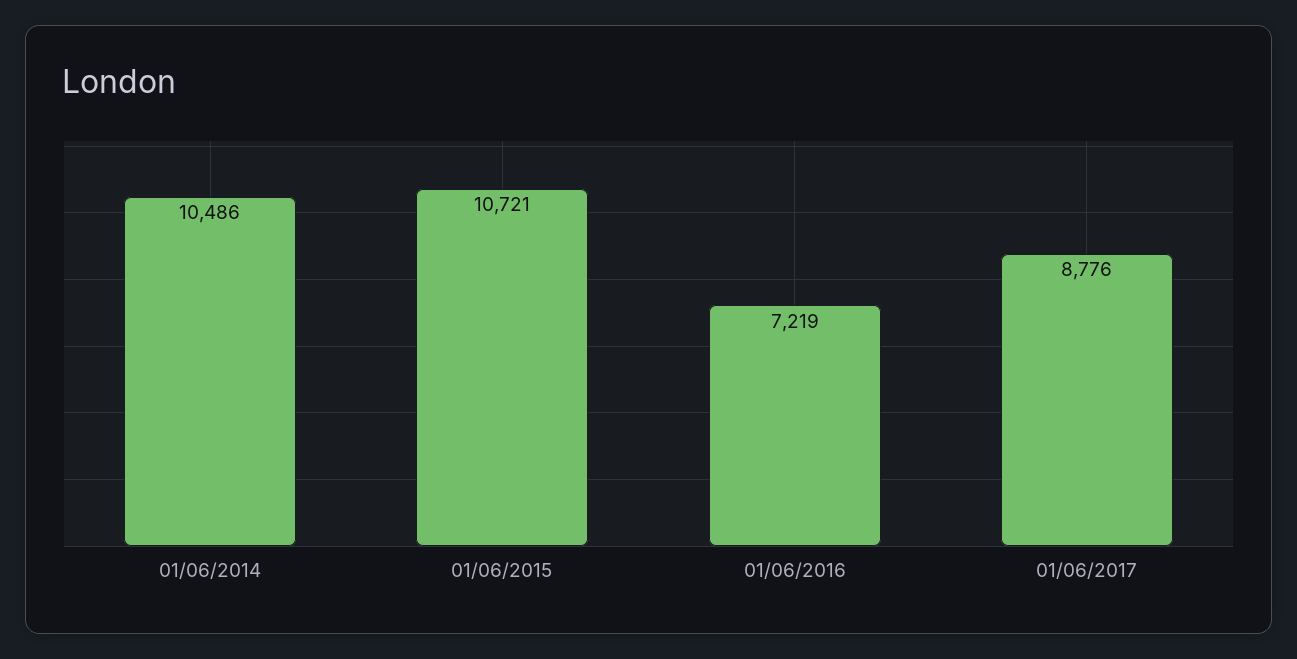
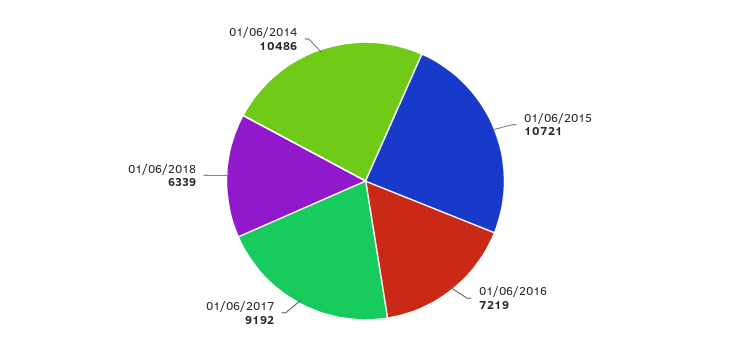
01/06/2017: 8776 -> 9192
01/06/2018: none -> 6339

